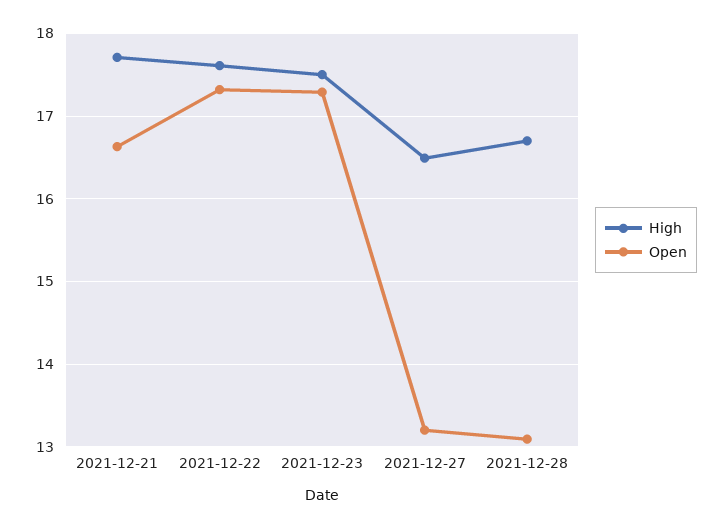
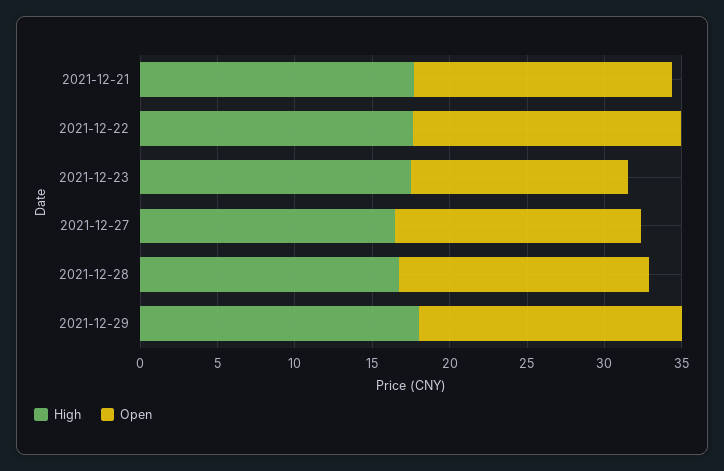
Open, 2021-12-23: 17.3 -> 14
Open, 2021-12-27: 13.2 -> 16
Open, 2021-12-28: 13.1 -> 16
High, 2021-12-29: none -> 18
Open, 2021-12-29: none -> 17

